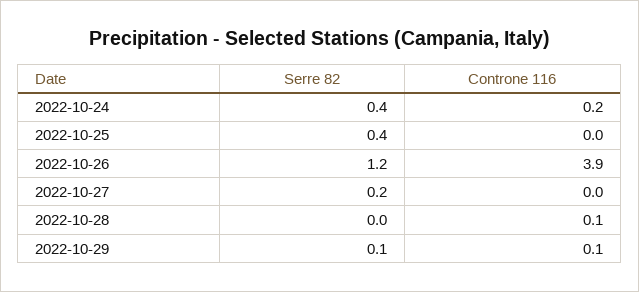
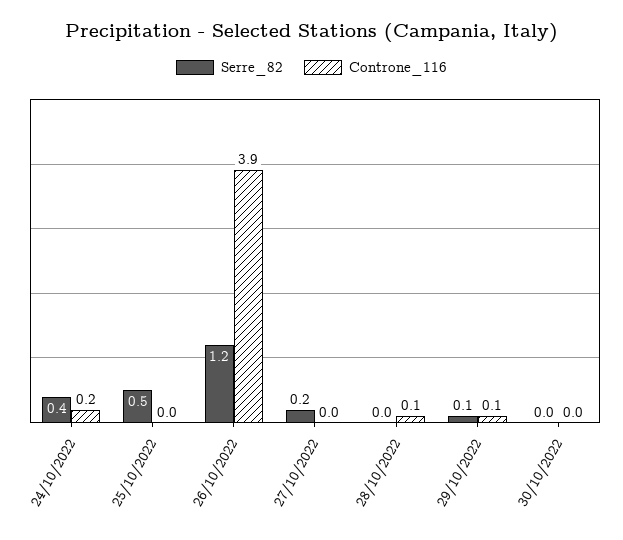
Serre 82, 2022-10-25: 0.4 -> 0.5
Serre 82, 30/10/2022: none -> 0
Controne 116, 30/10/2022: none -> 0

